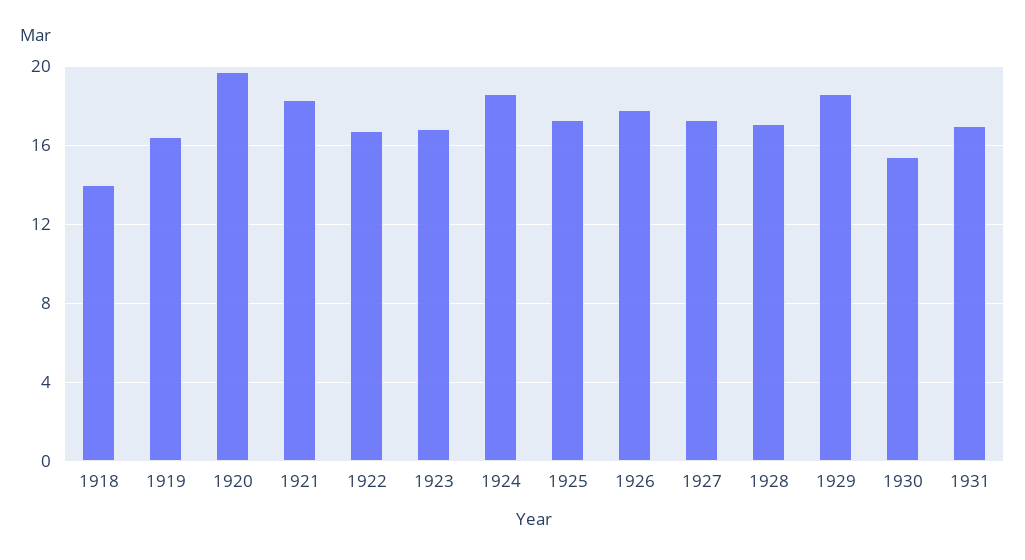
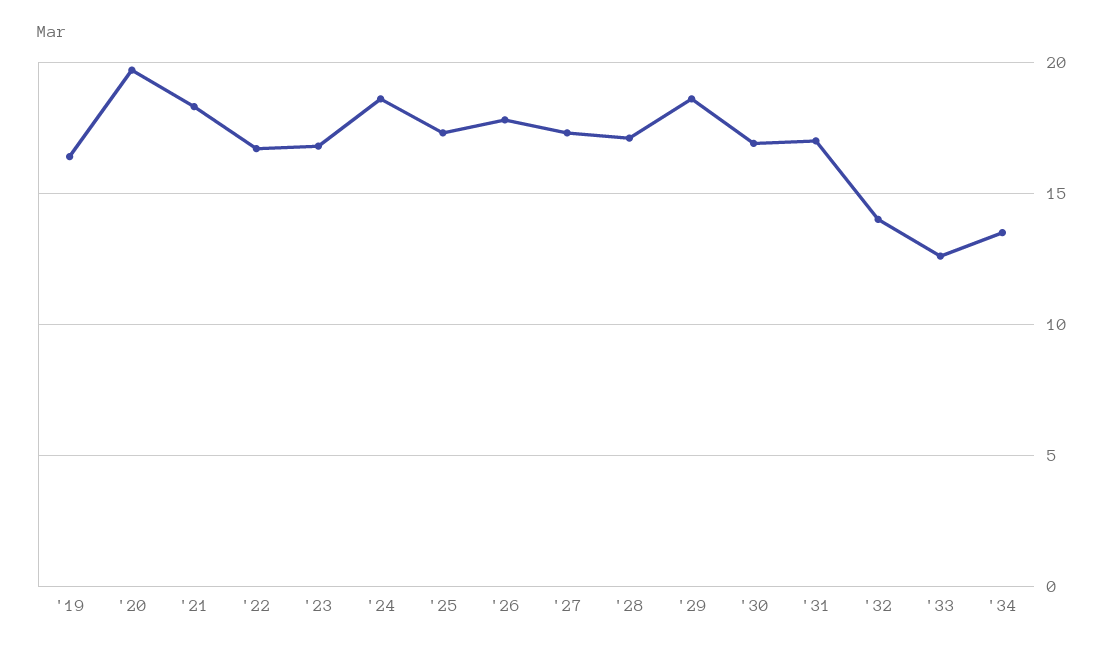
1918: 14 -> none
1930: 15.5 -> 17
'32: none -> 14
'33: none -> 12.5
'34: none -> 13.5

